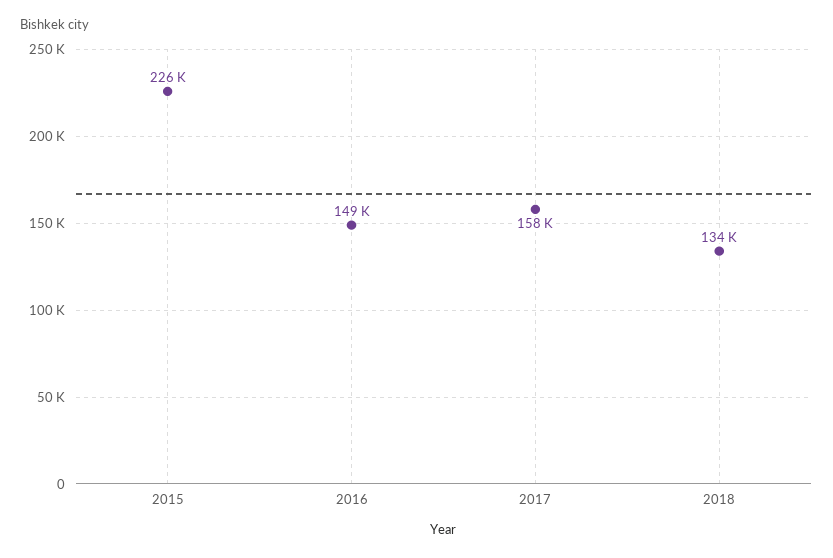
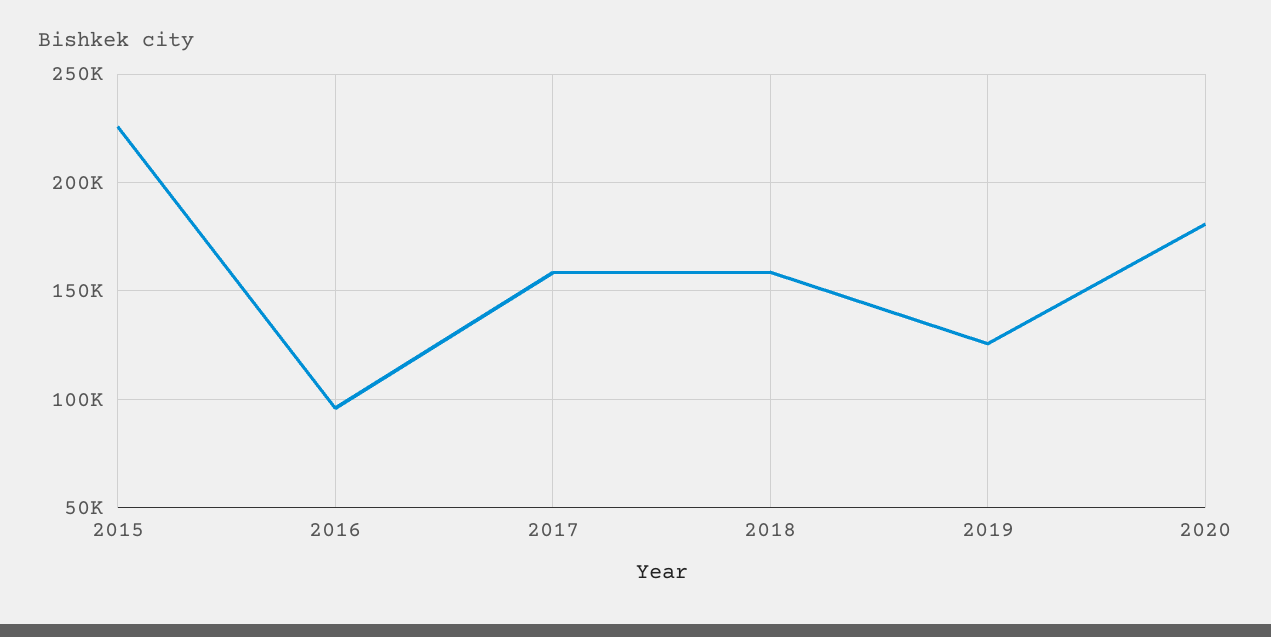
2016: 149000 -> 95000
2018: 134000 -> 160000
2019: none -> 125000
2020: none -> 180000

